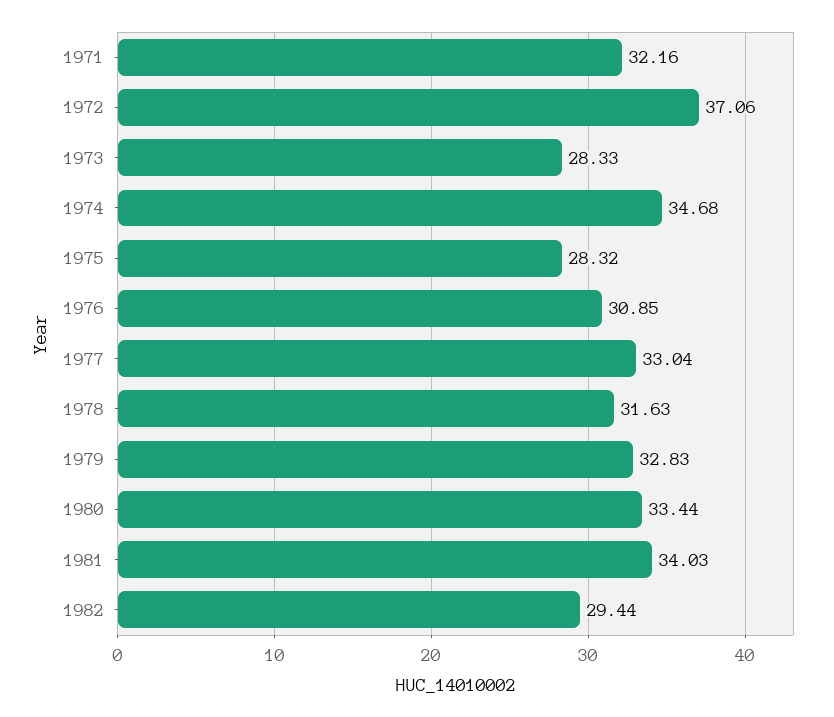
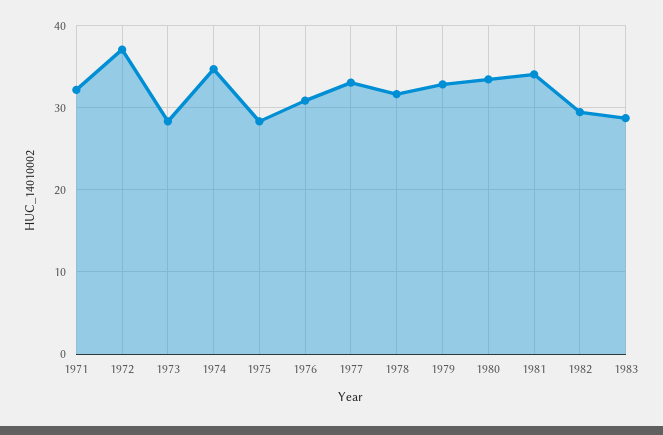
1983: none -> 29

